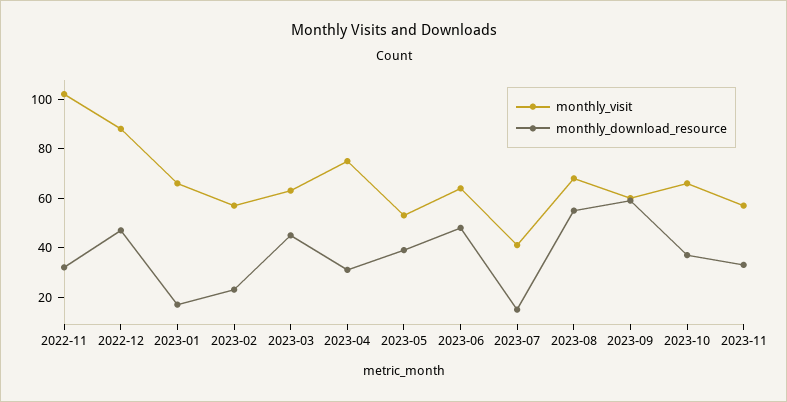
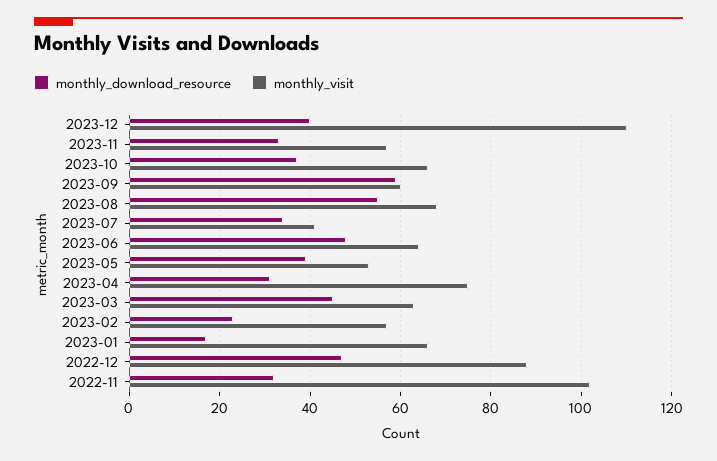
monthly_download_resource, 2023-07: 15 -> 35
monthly_download_resource, 2023-12: none -> 40
monthly_visit, 2023-12: none -> 110

